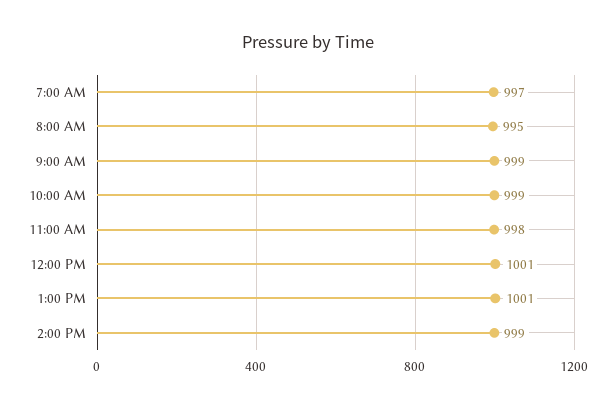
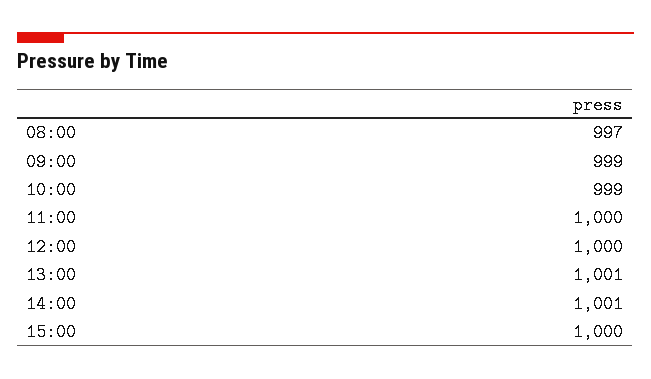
7:00 AM: 997 -> none
8:00 AM: 995 -> 997
11:00 AM: 998 -> 1000
12:00 PM: 1001 -> 1000
2:00 PM: 999 -> 1001
15:00: none -> 1000

